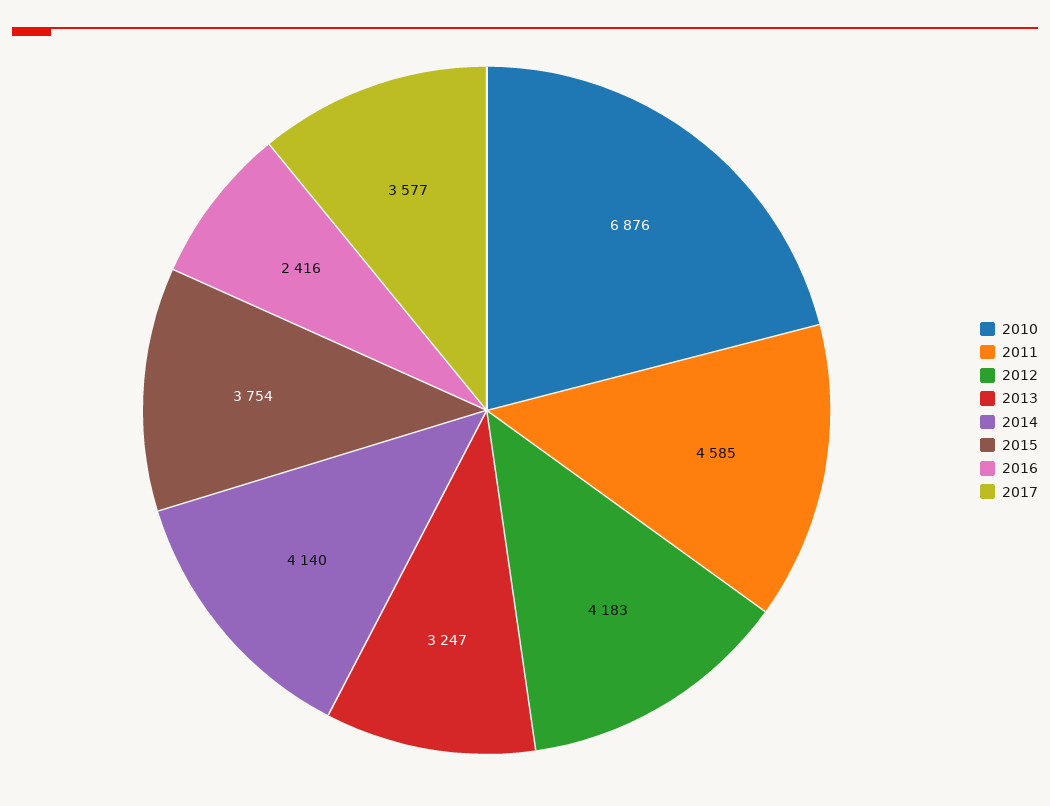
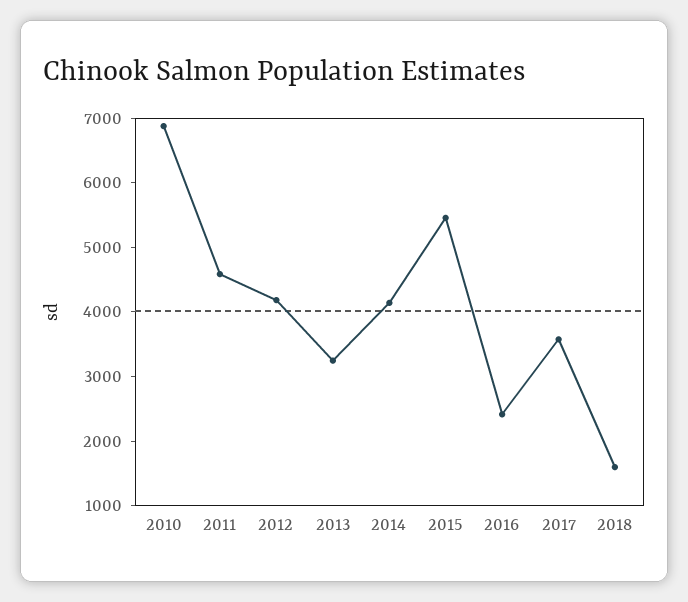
2015: 3754 -> 5400
2018: none -> 1600

